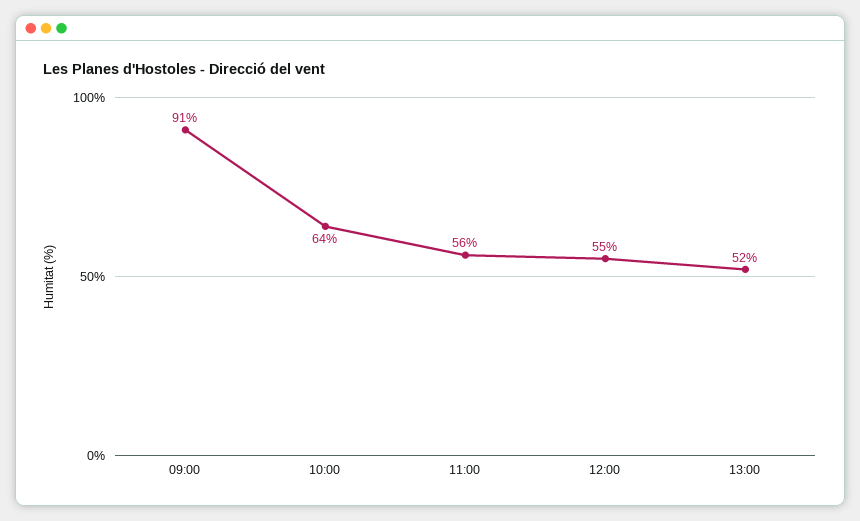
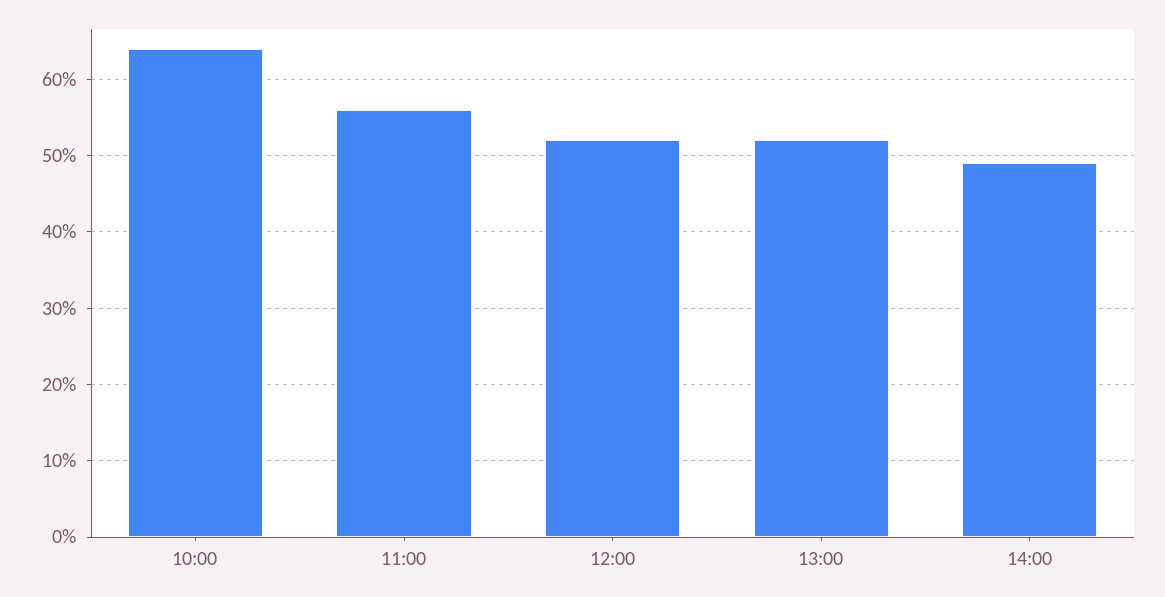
09:00: 91 -> none
12:00: 55 -> 52
14:00: none -> 49

